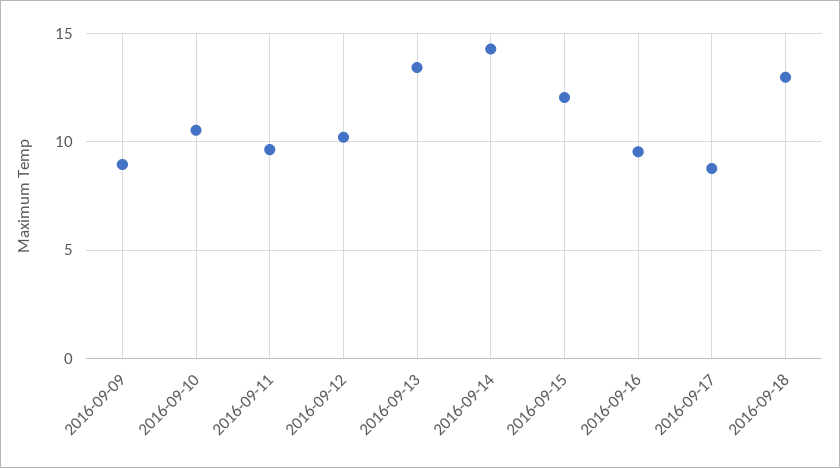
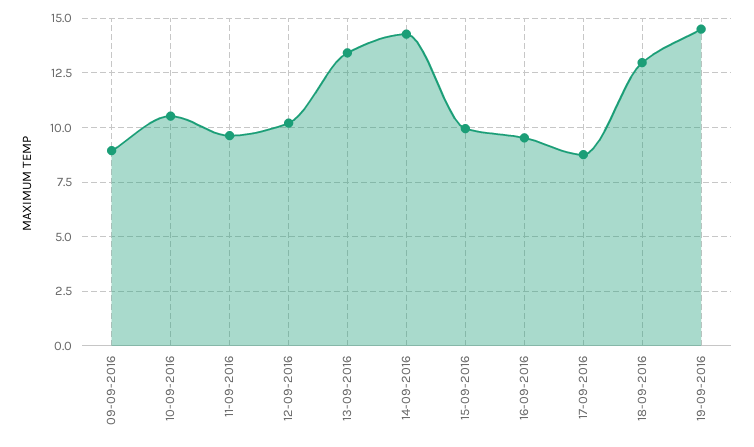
2016-09-15: 12 -> 10
19-09-2016: none -> 14.5

